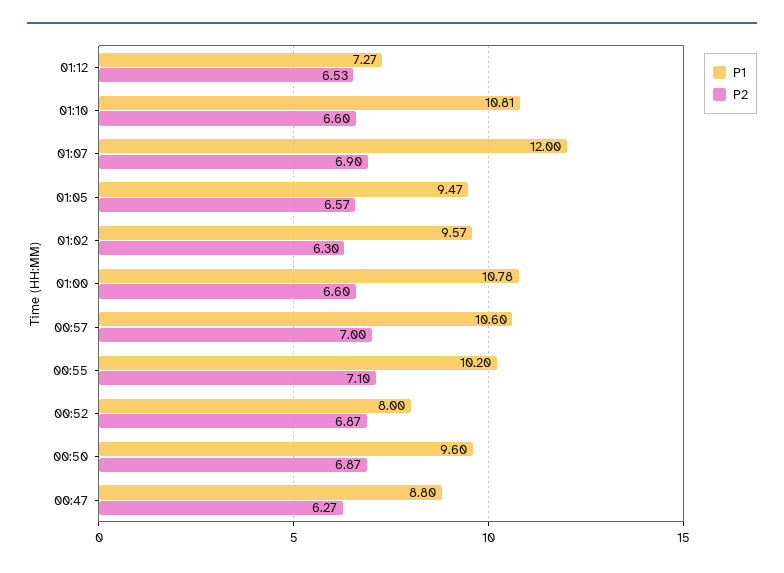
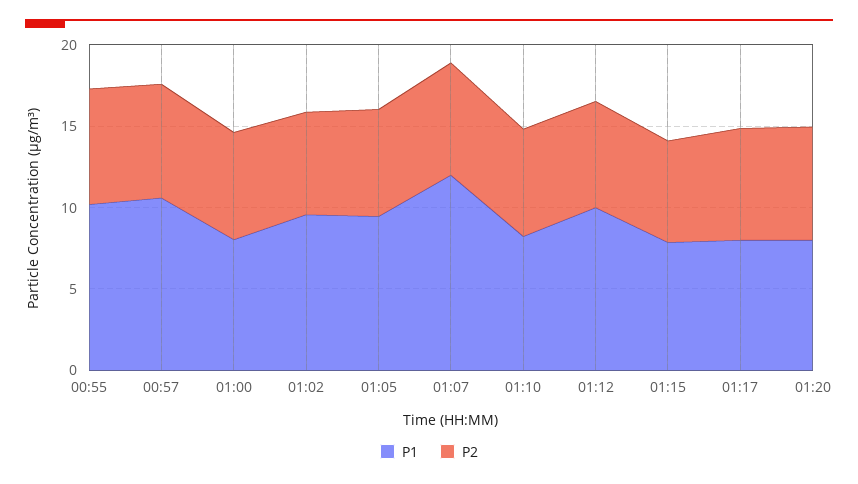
P1, 01:12: 7.27 -> 10
P1, 01:10: 10.81 -> 8
P1, 01:00: 10.78 -> 8
P1, 00:52: 8 -> none
P2, 00:52: 6.87 -> none
P1, 00:50: 9.6 -> none
P2, 00:50: 6.87 -> none
P1, 00:47: 8.8 -> none
P2, 00:47: 6.27 -> none
P1, 01:15: none -> 8
P2, 01:15: none -> 6
P1, 01:17: none -> 8
P2, 01:17: none -> 7
P1, 01:20: none -> 8
P2, 01:20: none -> 7

